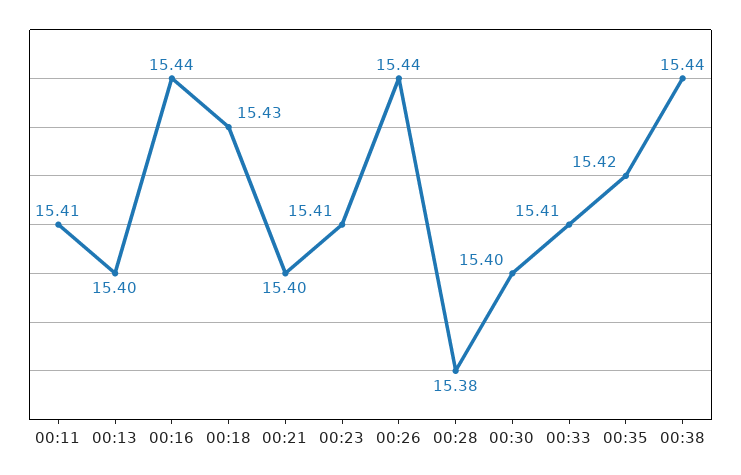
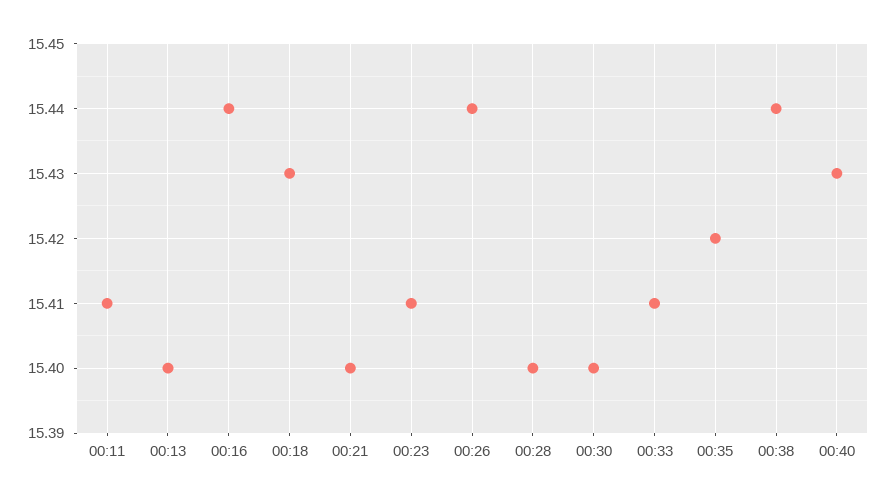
00:28: 15.38 -> 15.4
00:40: none -> 15.43

